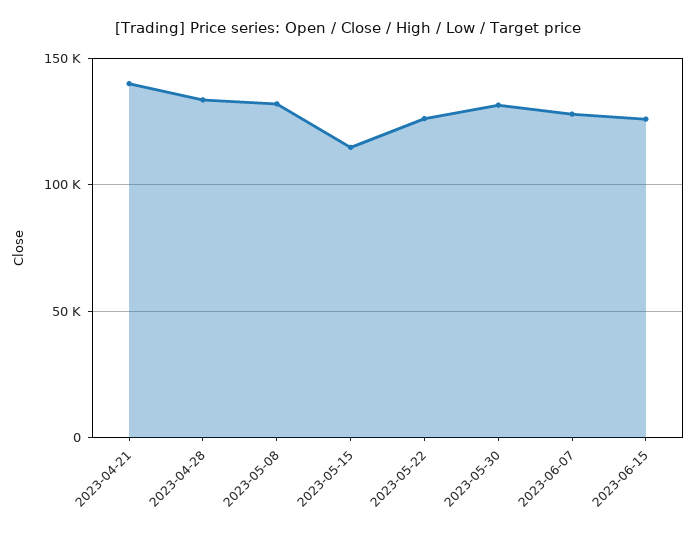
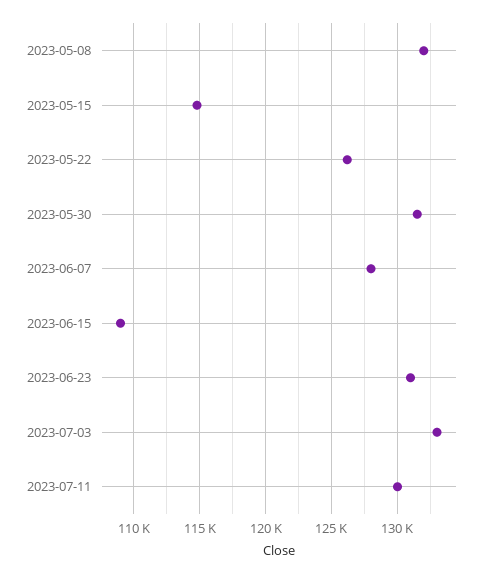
2023-04-21: 140000 -> none
2023-04-28: 135000 -> none
2023-06-15: 125000 -> 109000
2023-06-23: none -> 131000
2023-07-03: none -> 133000
2023-07-11: none -> 130000

